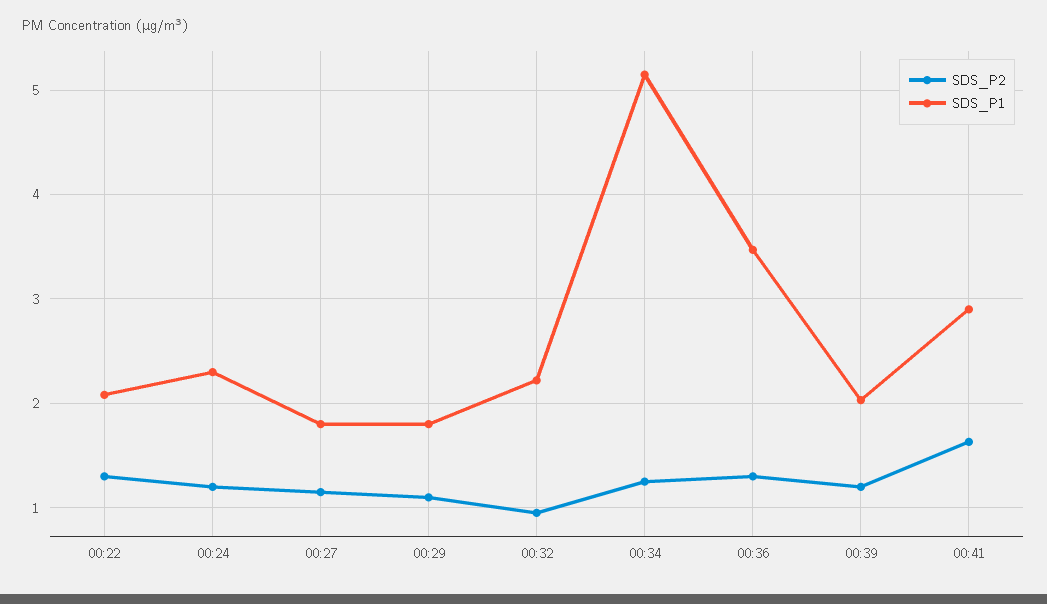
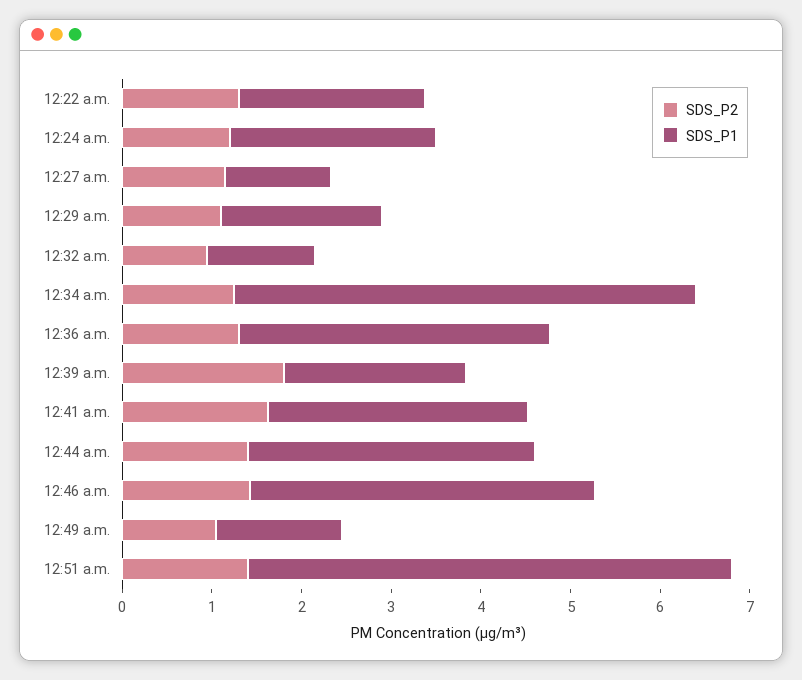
SDS_P1, 00:27: 1.8 -> 1.2
SDS_P1, 00:32: 2.2 -> 1.2
SDS_P2, 00:39: 1.2 -> 1.8
SDS_P2, 12:44 a.m.: none -> 1.4
SDS_P1, 12:44 a.m.: none -> 3.2
SDS_P2, 12:46 a.m.: none -> 1.4
SDS_P1, 12:46 a.m.: none -> 3.8
SDS_P2, 12:49 a.m.: none -> 1
SDS_P1, 12:49 a.m.: none -> 1.4
SDS_P2, 12:51 a.m.: none -> 1.4
SDS_P1, 12:51 a.m.: none -> 5.4

